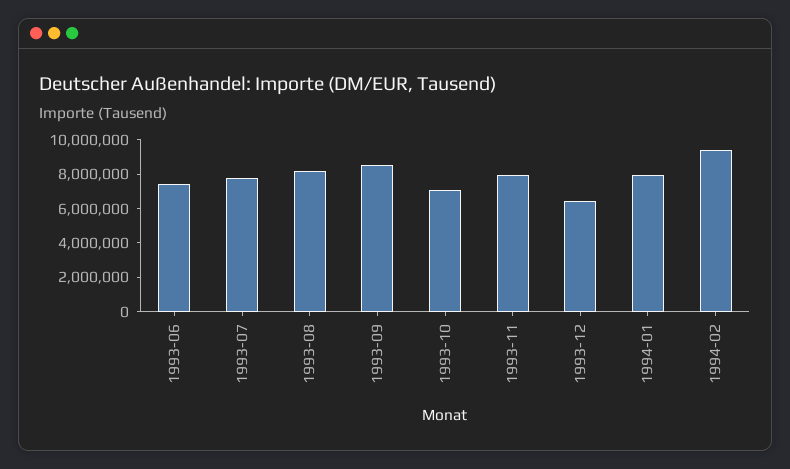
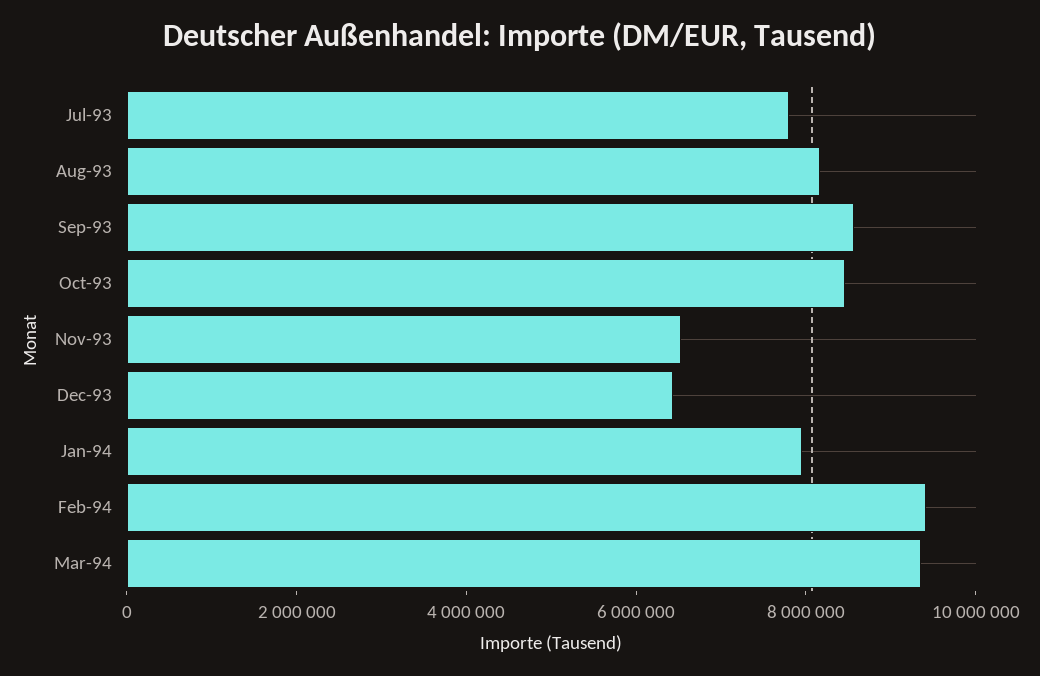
1993-06: 7500000 -> none
1993-10: 7000000 -> 8500000
1993-11: 8000000 -> 6500000
Mar-94: none -> 9500000

